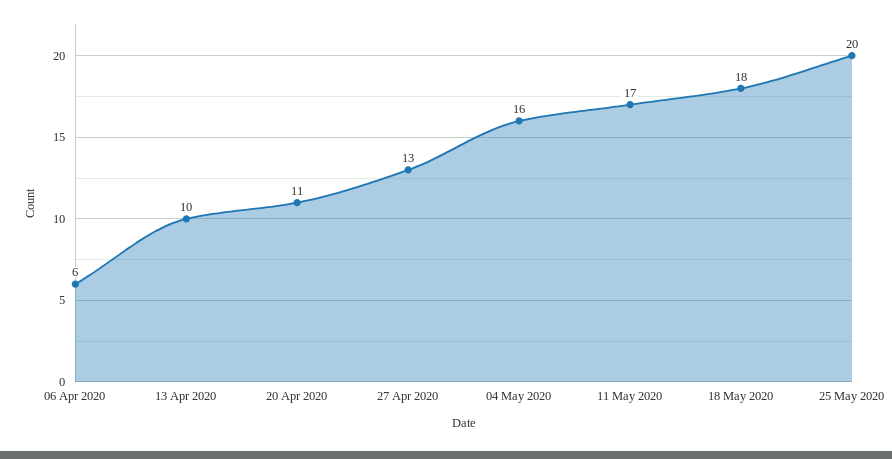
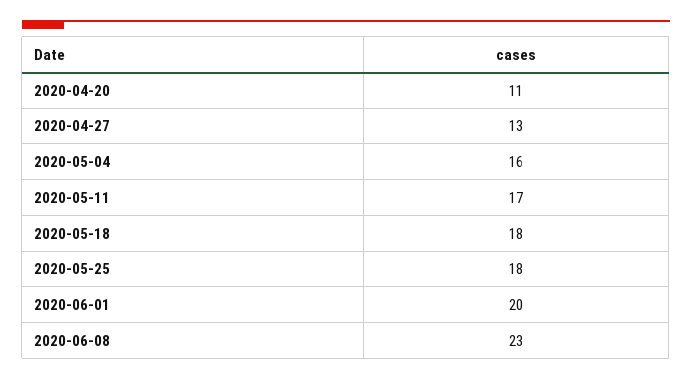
06 Apr 2020: 6 -> none
13 Apr 2020: 10 -> none
25 May 2020: 20 -> 18
2020-06-01: none -> 20
2020-06-08: none -> 23

